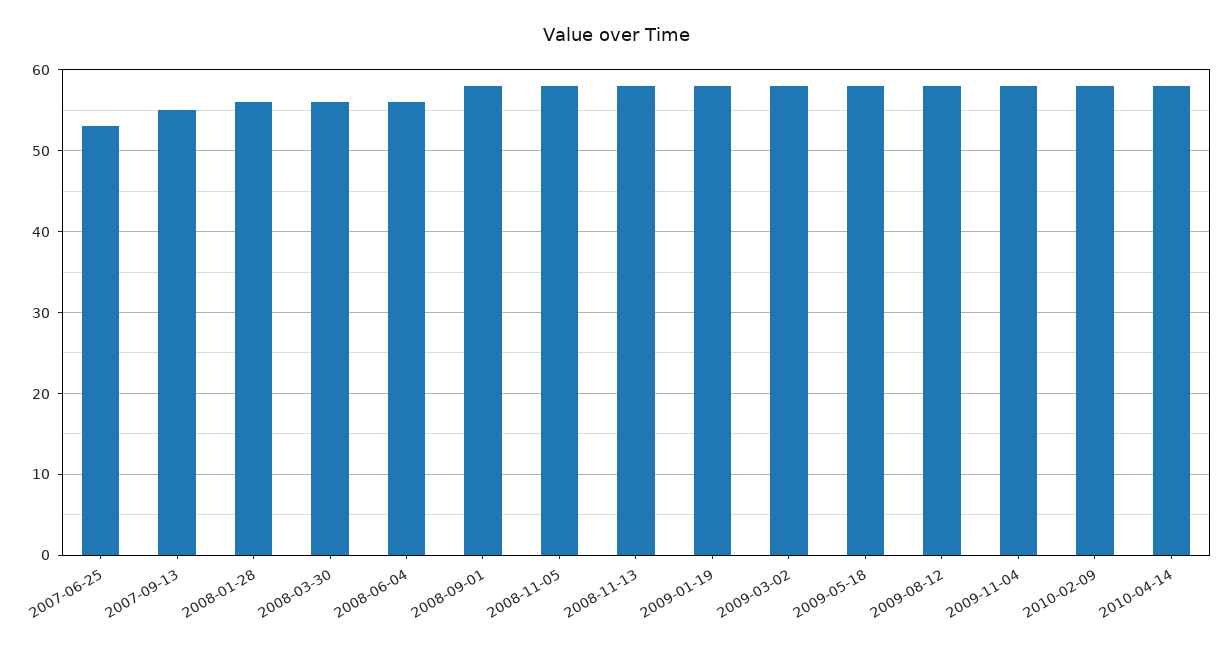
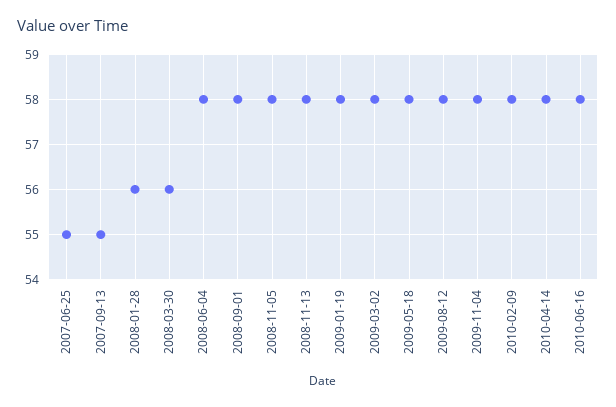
2007-06-25: 53 -> 55
2008-06-04: 56 -> 58
2010-06-16: none -> 58

